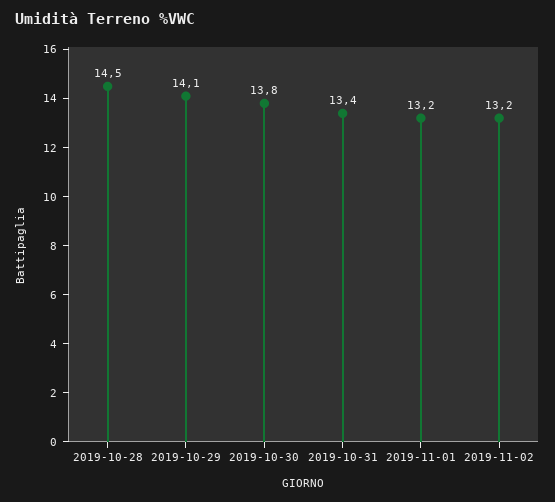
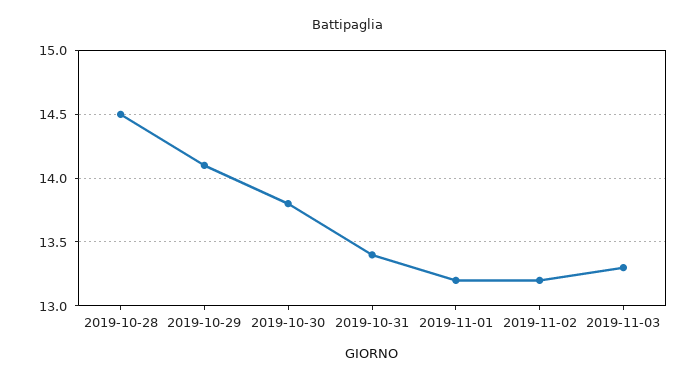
2019-11-03: none -> 13.3

